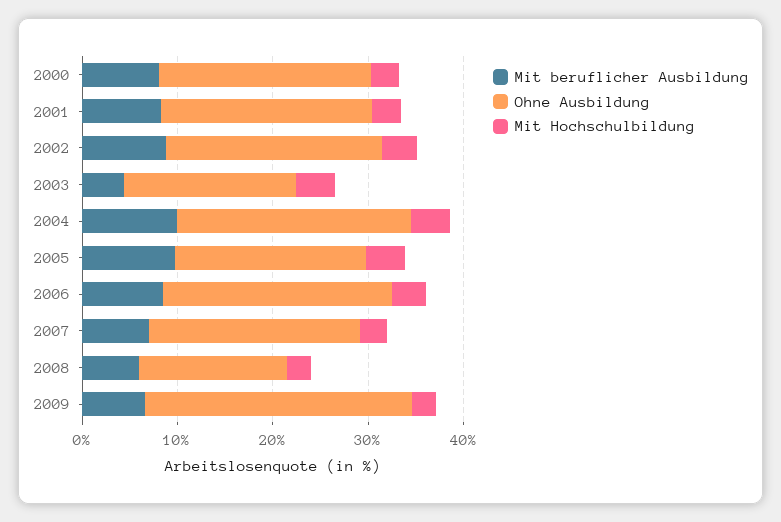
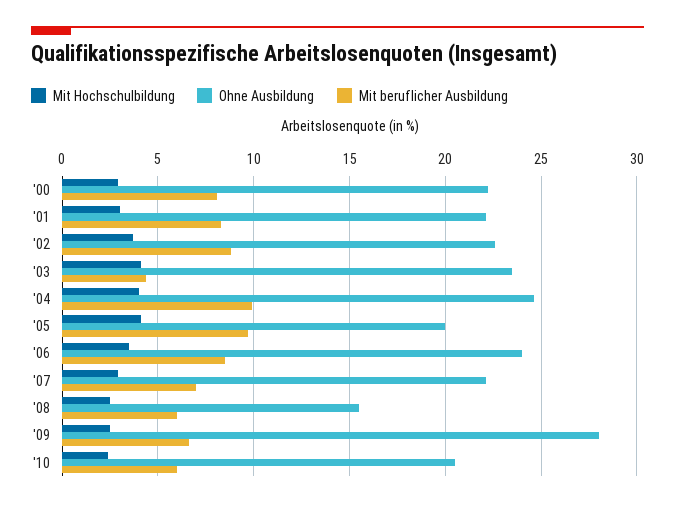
Ohne Ausbildung, 2003: 18 -> 23.5
Mit Hochschulbildung, '10: none -> 2.5
Ohne Ausbildung, '10: none -> 20.5
Mit beruflicher Ausbildung, '10: none -> 6

